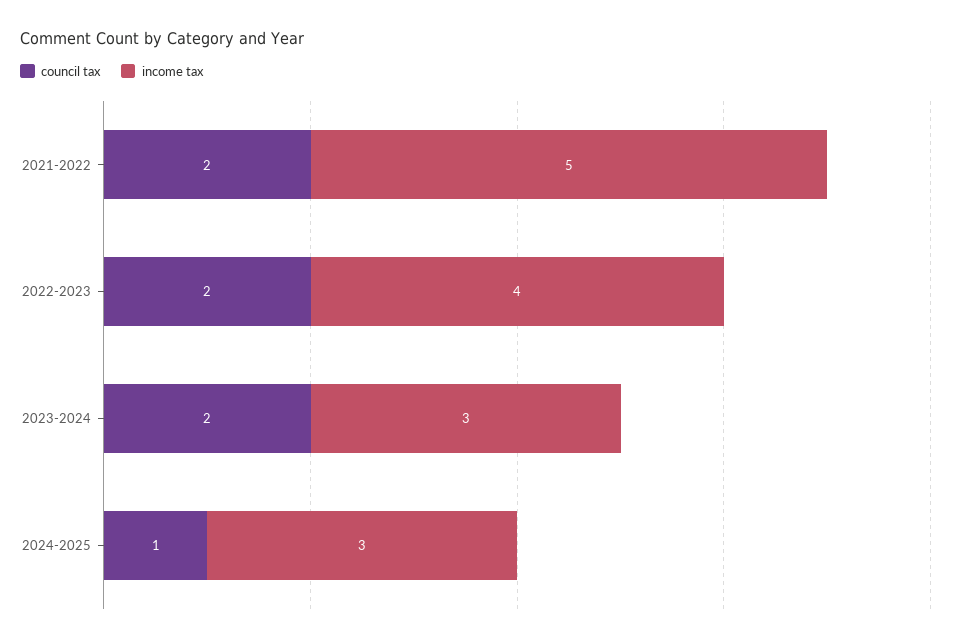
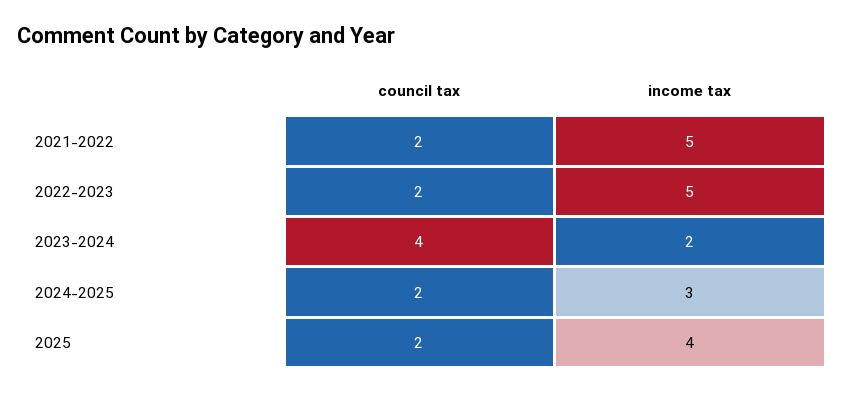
income tax, 2022-2023: 4 -> 5
council tax, 2023-2024: 2 -> 4
income tax, 2023-2024: 3 -> 2
council tax, 2024-2025: 1 -> 2
council tax, 2025: none -> 2
income tax, 2025: none -> 4

